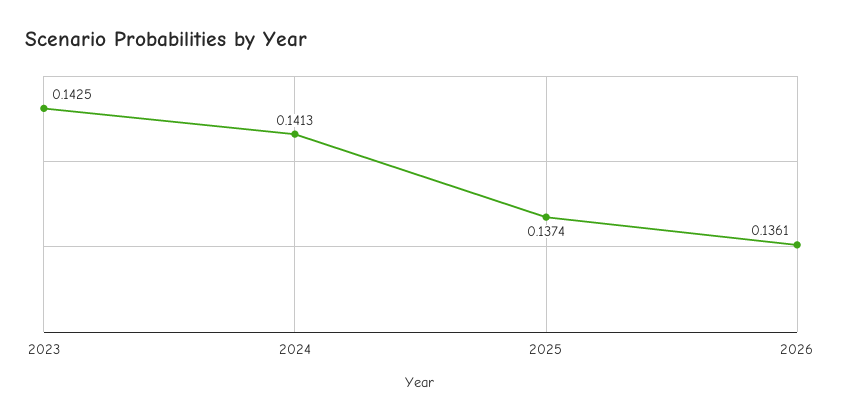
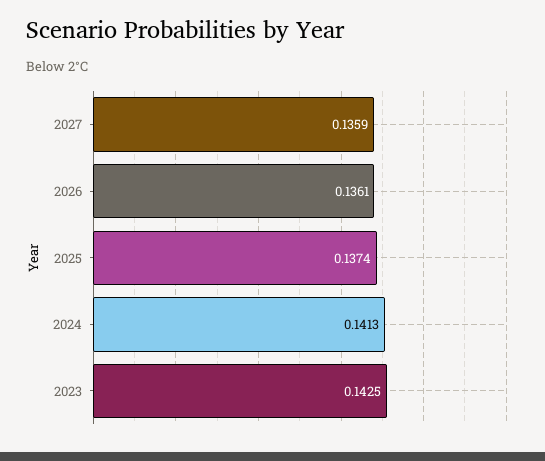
2027: none -> 0.1359

